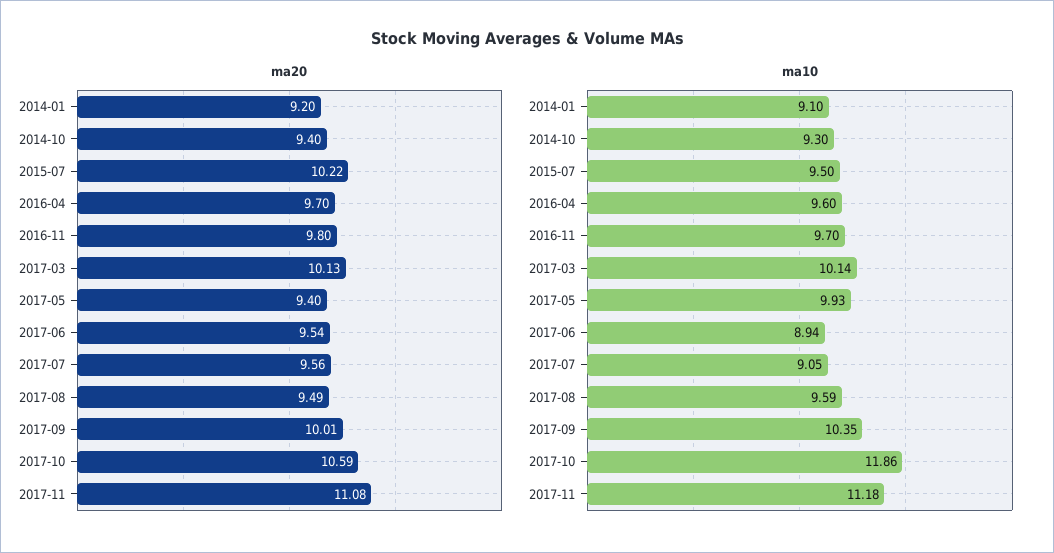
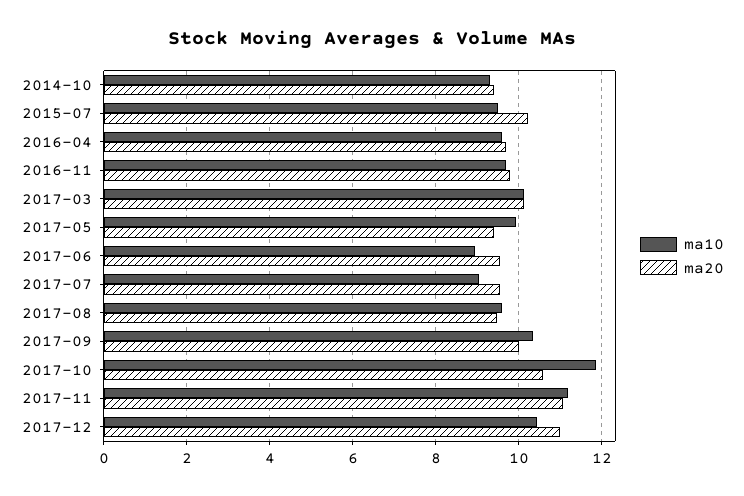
ma20, 2014-01: 9.2 -> none
ma10, 2014-01: 9.1 -> none
ma10, 2017-12: none -> 10.4
ma20, 2017-12: none -> 11

